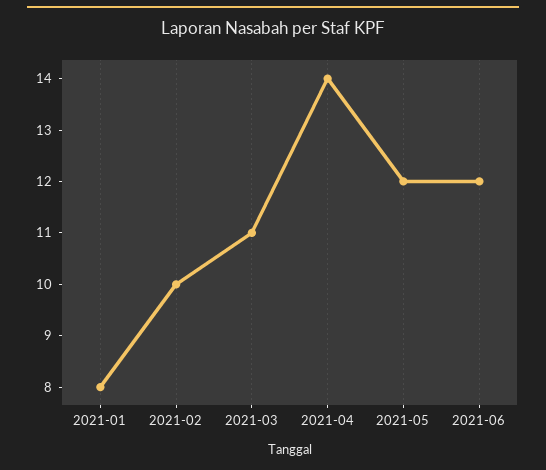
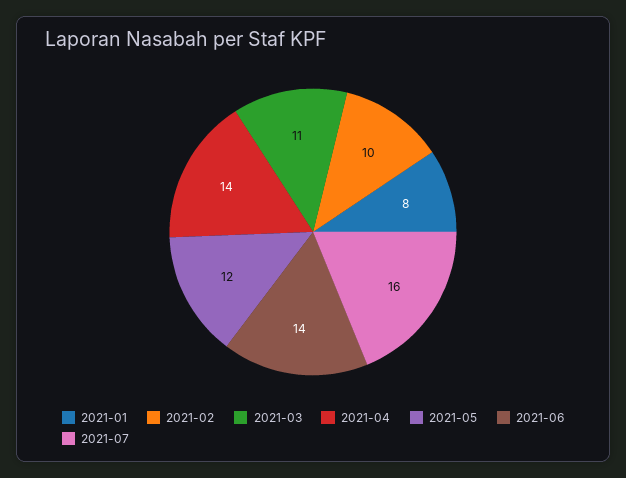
2021-06: 12 -> 14
2021-07: none -> 16

